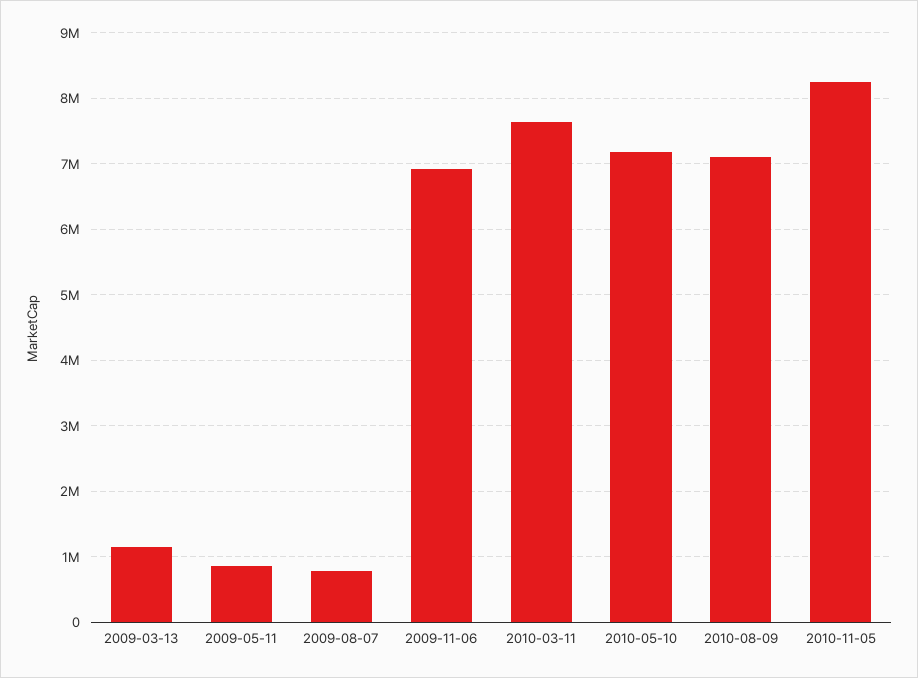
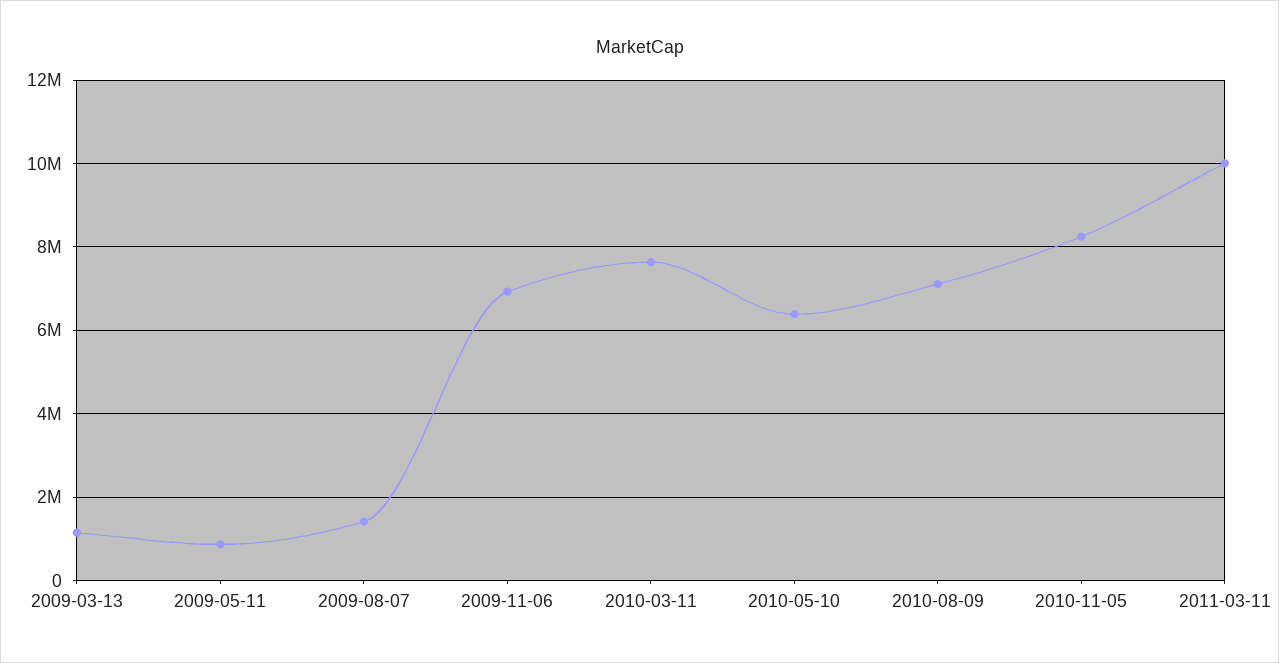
2009-08-07: 800000 -> 1400000
2010-05-10: 7200000 -> 6400000
2011-03-11: none -> 10000000

